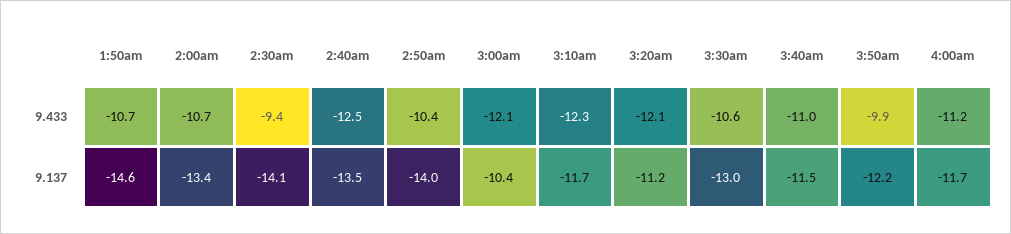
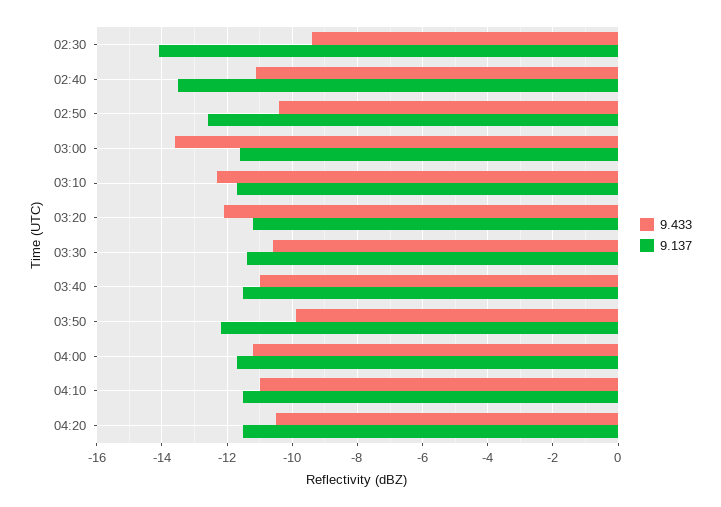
9.433, 1:50am: -10.7 -> none
9.433, 2:00am: -10.7 -> none
9.433, 2:40am: -12.5 -> -11
9.433, 3:00am: -12.1 -> -13.5
9.137, 1:50am: -14.6 -> none
9.137, 2:00am: -13.4 -> none
9.137, 2:50am: -14 -> -12.5
9.137, 3:00am: -10.4 -> -11.5
9.137, 3:30am: -13 -> -11.5
9.433, 04:10: none -> -11
9.137, 04:10: none -> -11.5
9.433, 04:20: none -> -10.5
9.137, 04:20: none -> -11.5

